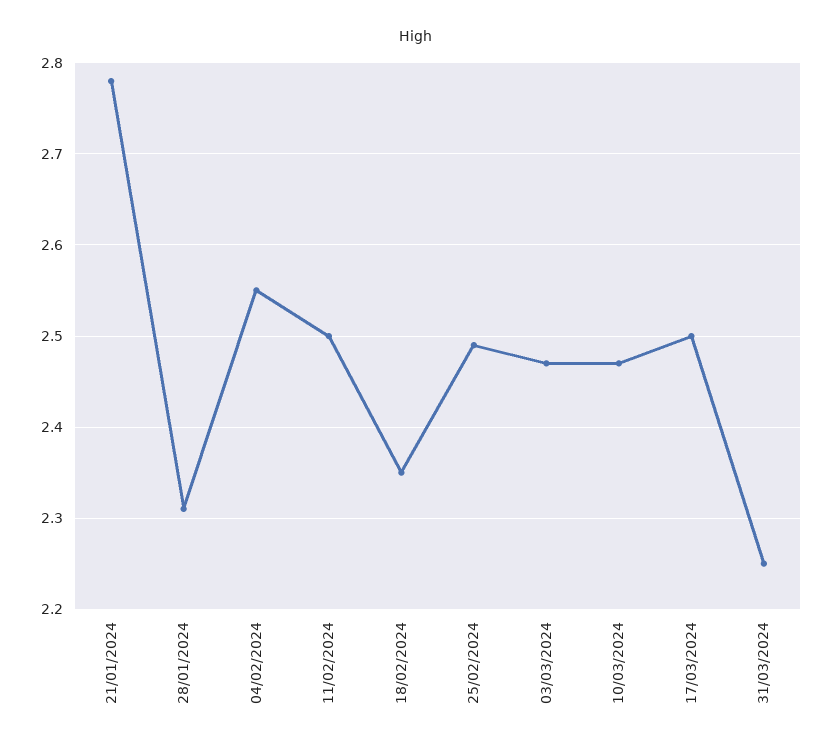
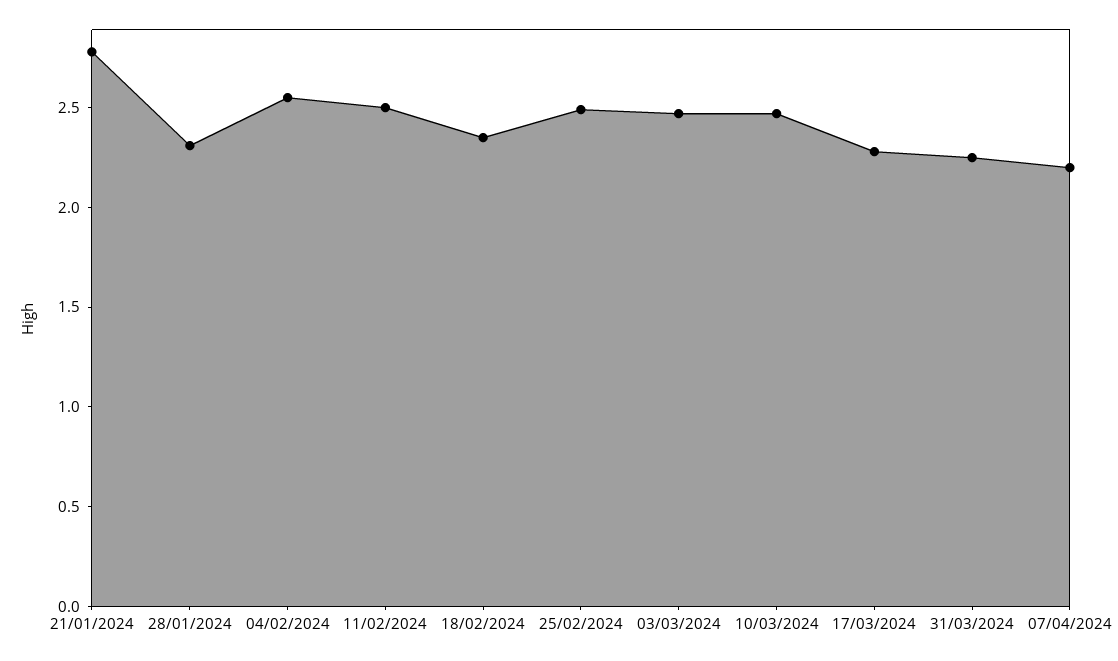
17/03/2024: 2.5 -> 2.3
07/04/2024: none -> 2.2

